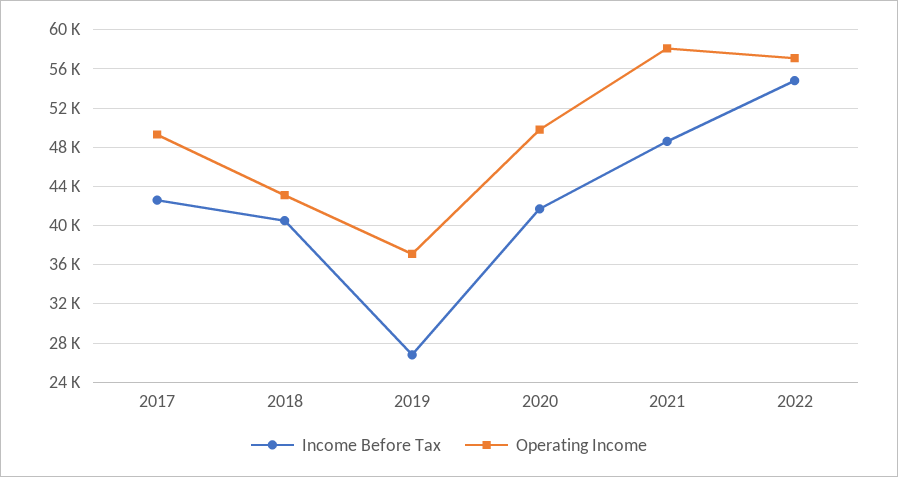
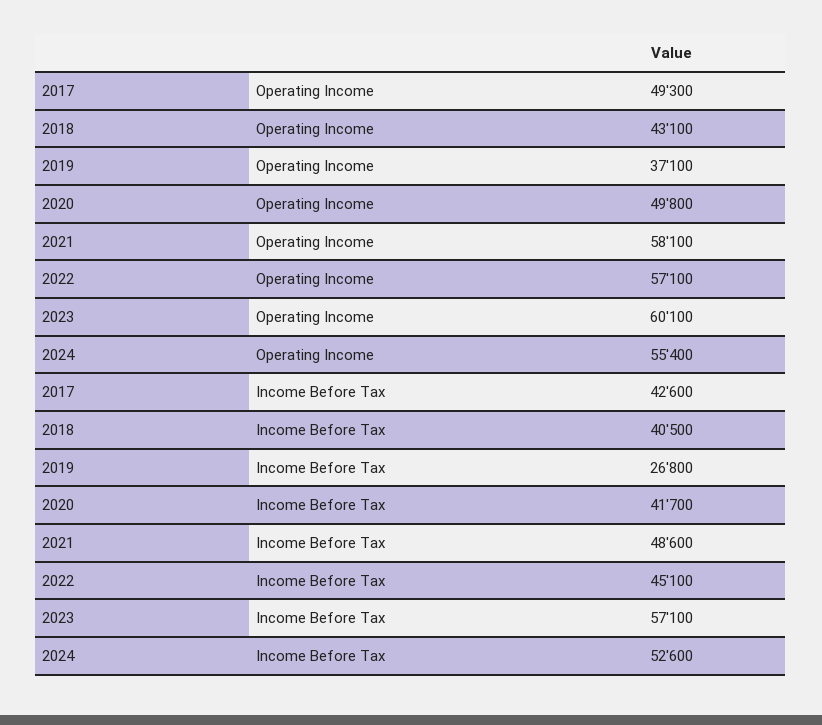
Income Before Tax, 2022: 55000 -> 45100
Operating Income, 2023: none -> 60100
Operating Income, 2024: none -> 55400
Income Before Tax, 2023: none -> 57100
Income Before Tax, 2024: none -> 52600

